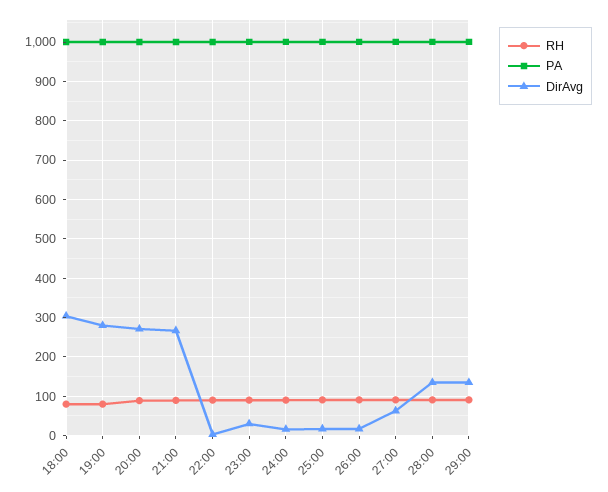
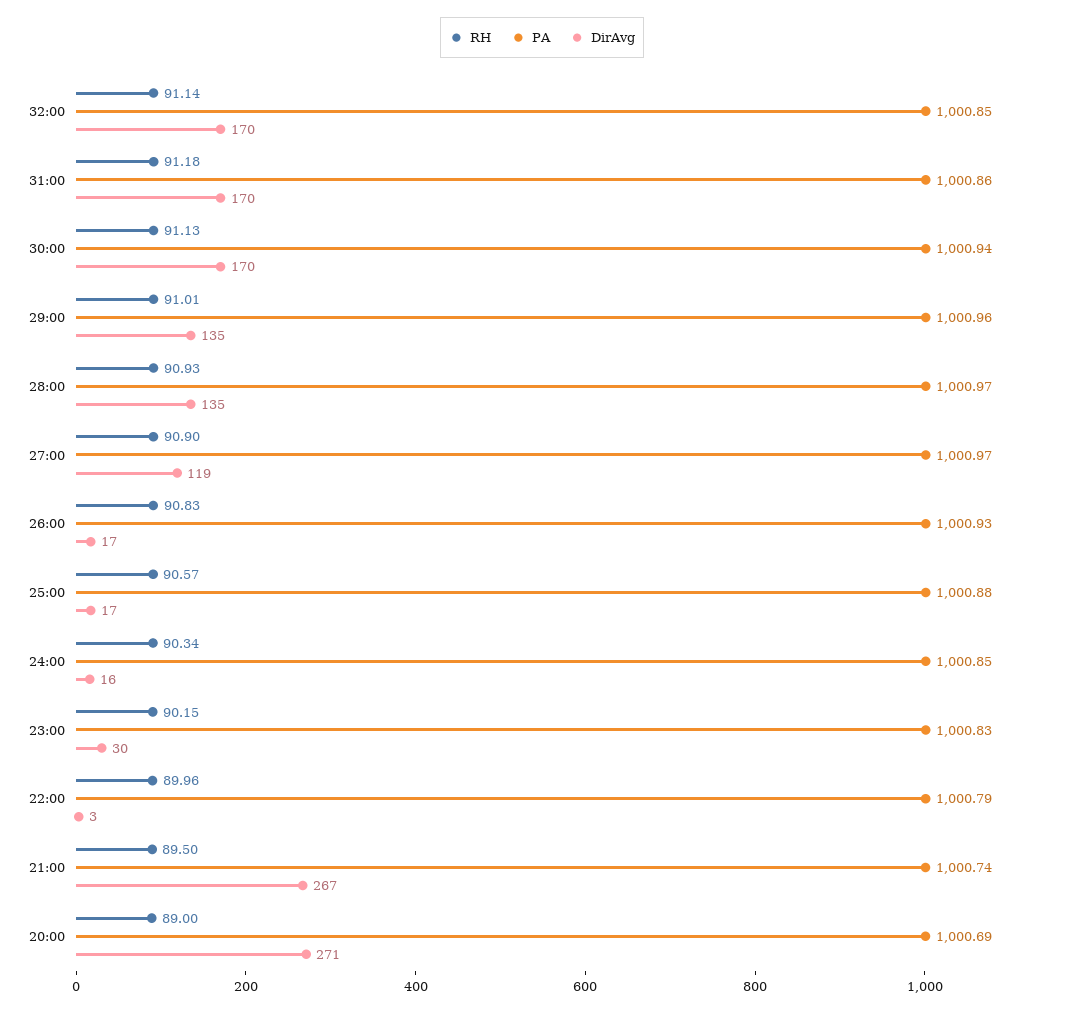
RH, 18:00: 80 -> none
PA, 18:00: 1000 -> none
DirAvg, 18:00: 300 -> none
RH, 19:00: 80 -> none
PA, 19:00: 1000 -> none
DirAvg, 19:00: 280 -> none
DirAvg, 27:00: 60 -> 119
RH, 32:00: none -> 91.14
PA, 32:00: none -> 1000.85
DirAvg, 32:00: none -> 170
RH, 31:00: none -> 91.18
PA, 31:00: none -> 1000.86
DirAvg, 31:00: none -> 170
RH, 30:00: none -> 91.13
PA, 30:00: none -> 1000.94
DirAvg, 30:00: none -> 170

